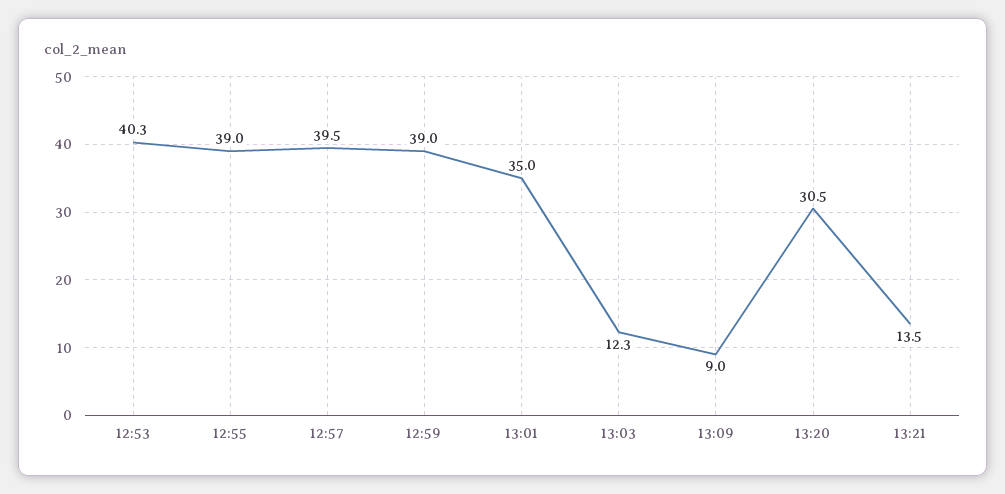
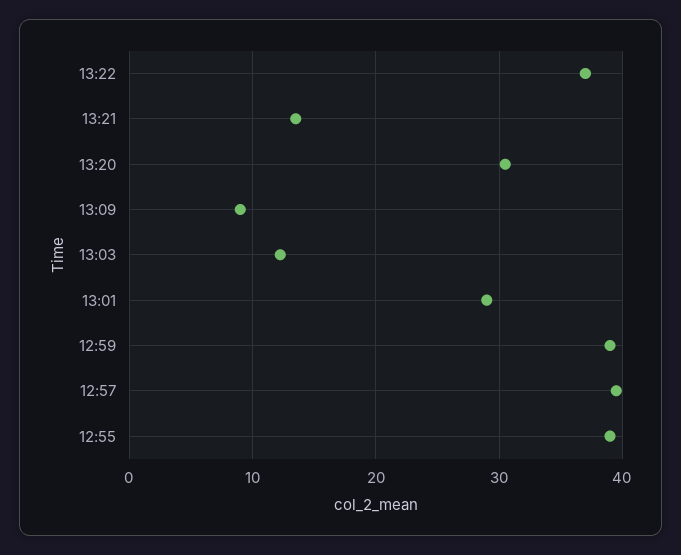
12:53: 40.3 -> none
13:01: 35 -> 29
13:22: none -> 37

